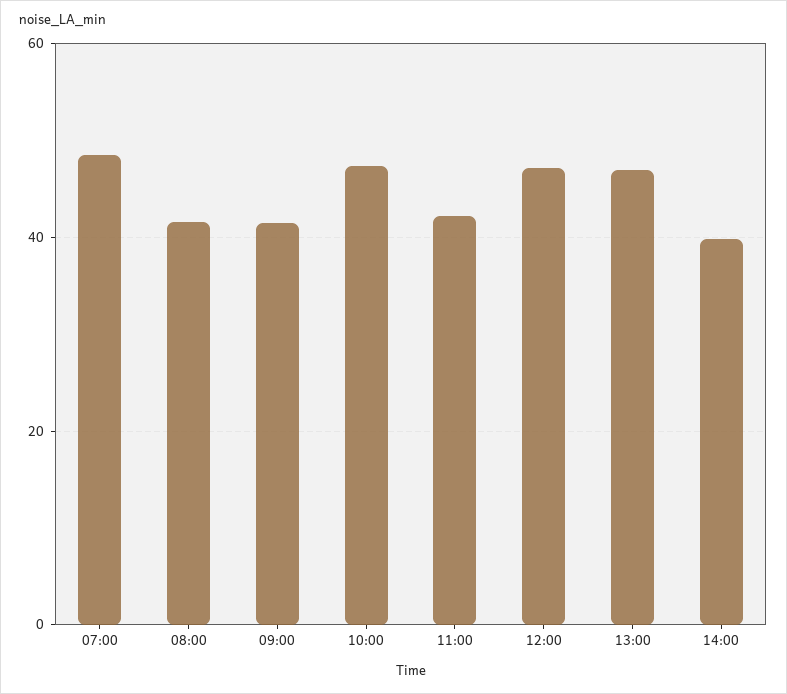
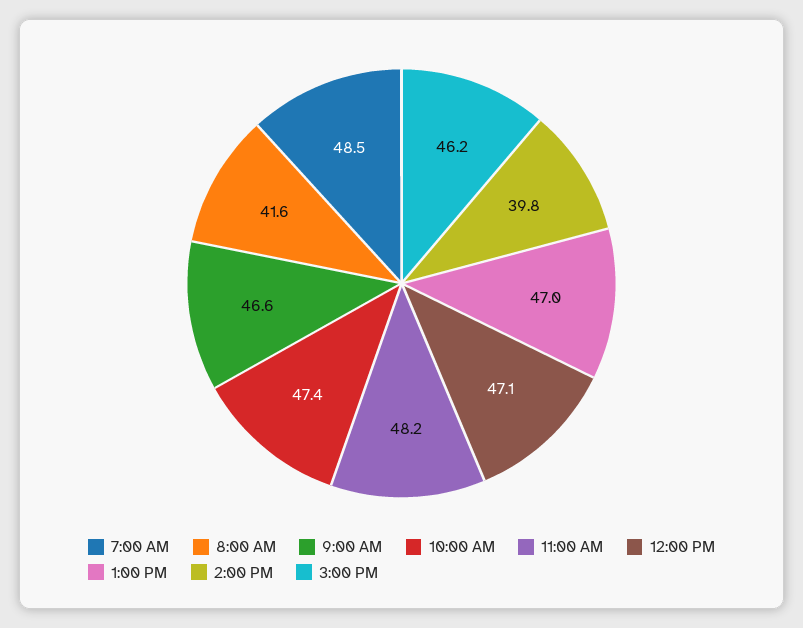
09:00: 42 -> 46.6
11:00: 42 -> 48.2
3:00 PM: none -> 46.2

